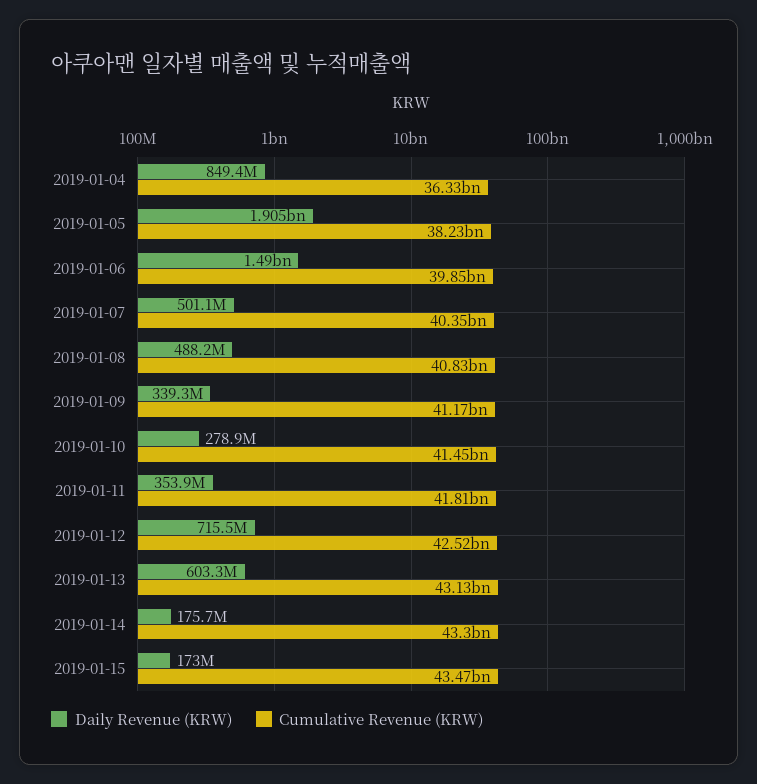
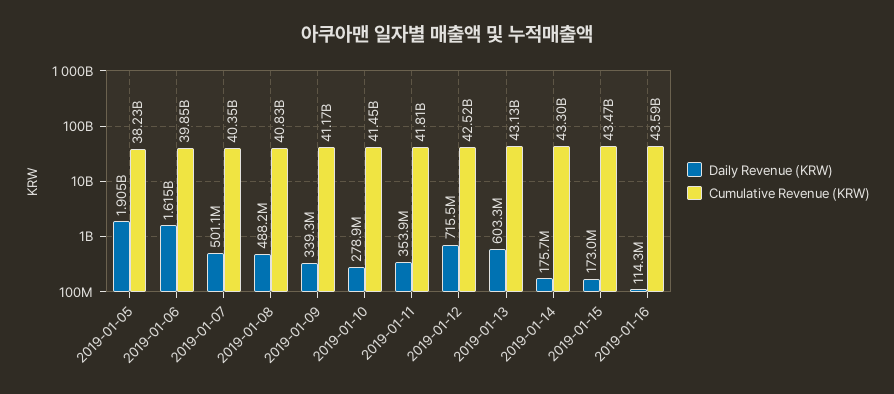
Daily Revenue (KRW), 2019-01-04: 849400000 -> none
Cumulative Revenue (KRW), 2019-01-04: 36330000000 -> none
Daily Revenue (KRW), 2019-01-06: 1490000000 -> 1615000000
Daily Revenue (KRW), 2019-01-16: none -> 114300000
Cumulative Revenue (KRW), 2019-01-16: none -> 43590000000

